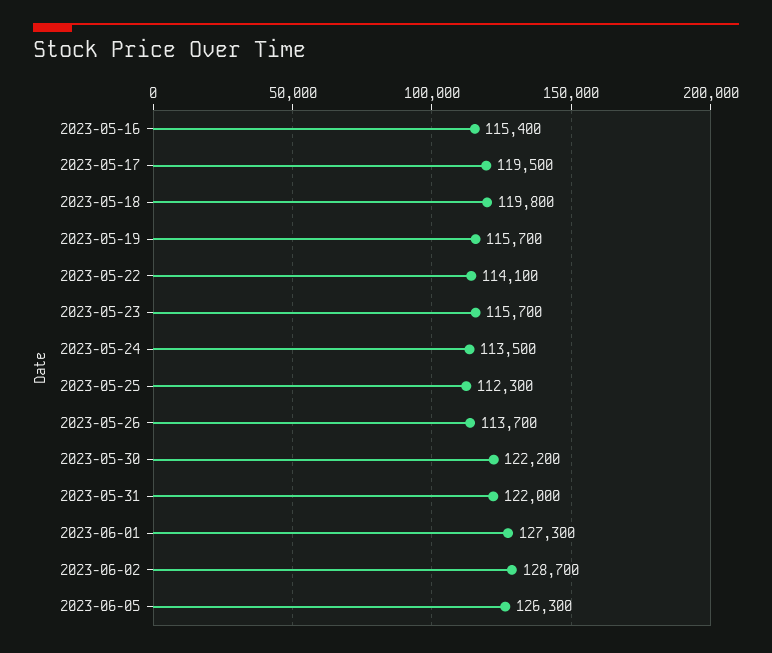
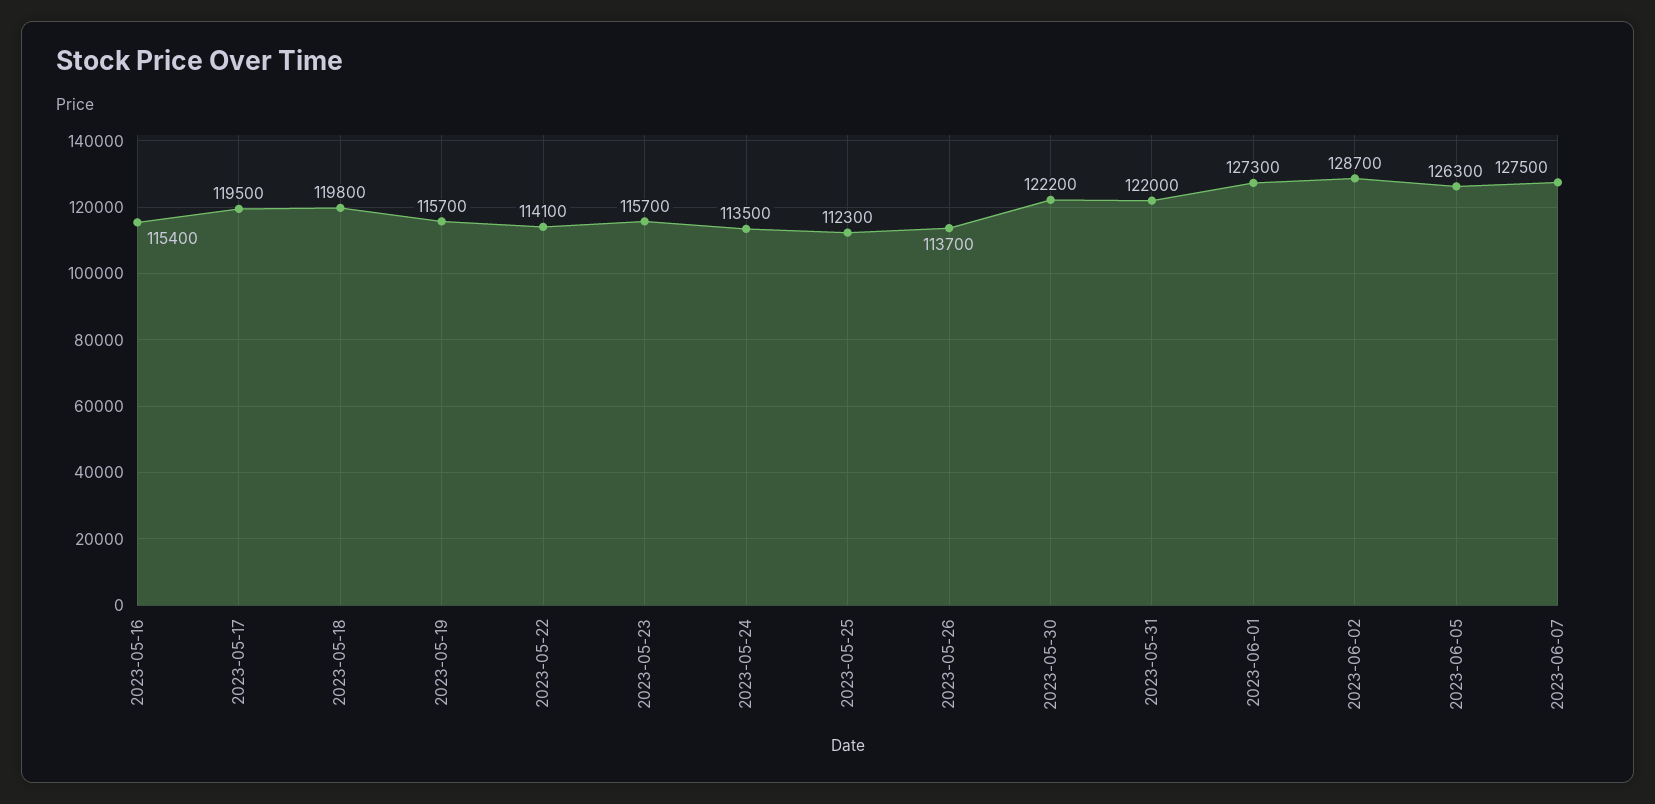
2023-06-07: none -> 127500

